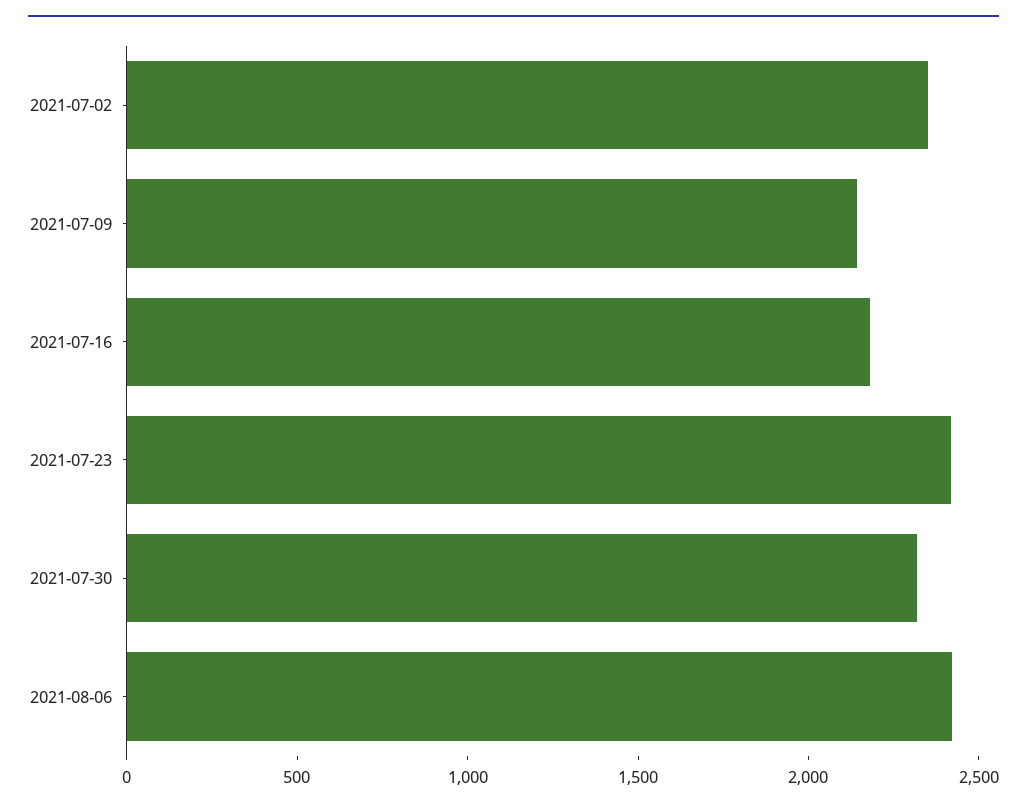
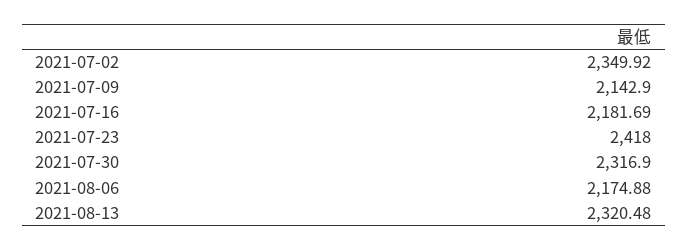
2021-08-06: 2400 -> 2174.88
2021-08-13: none -> 2320.48

